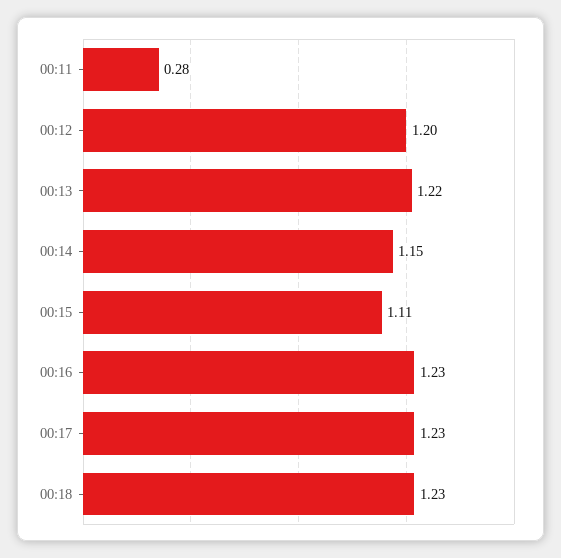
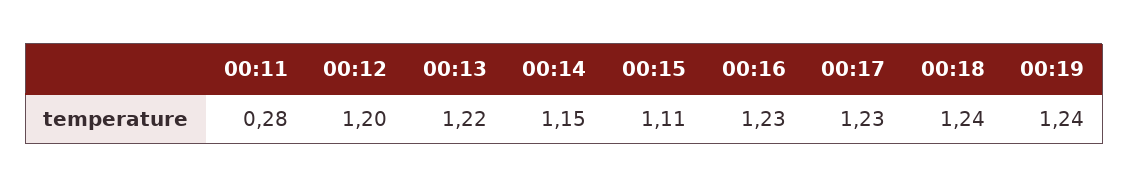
00:18: 1.23 -> 1.24
00:19: none -> 1.24

